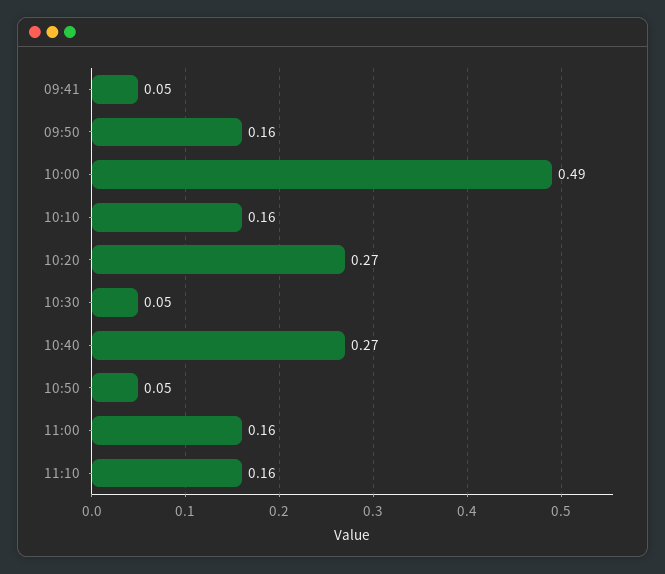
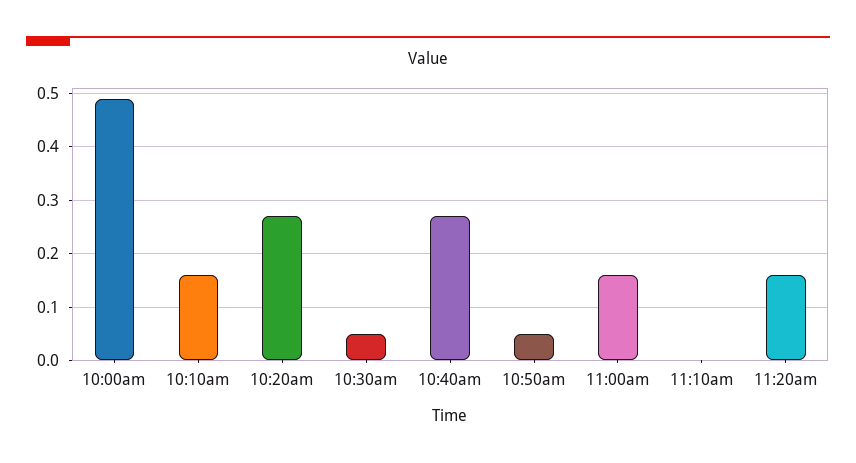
09:41: 0.05 -> none
09:50: 0.16 -> none
11:10: 0.16 -> 0
11:20am: none -> 0.15

